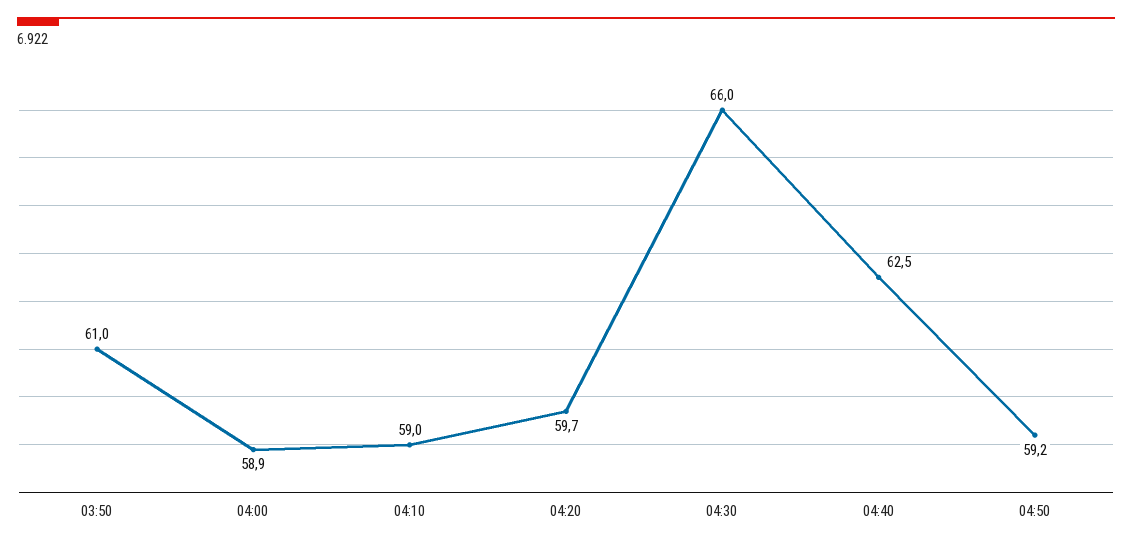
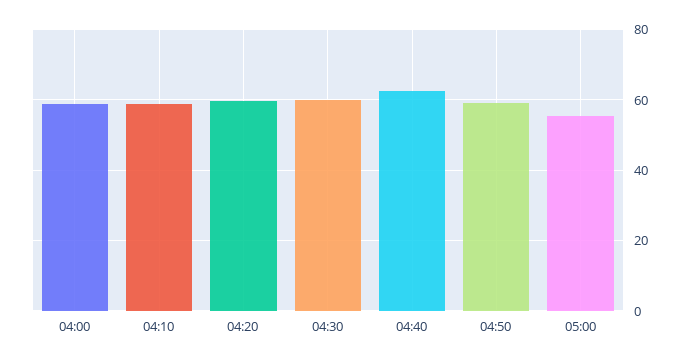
03:50: 61 -> none
04:30: 66 -> 60
05:00: none -> 56

